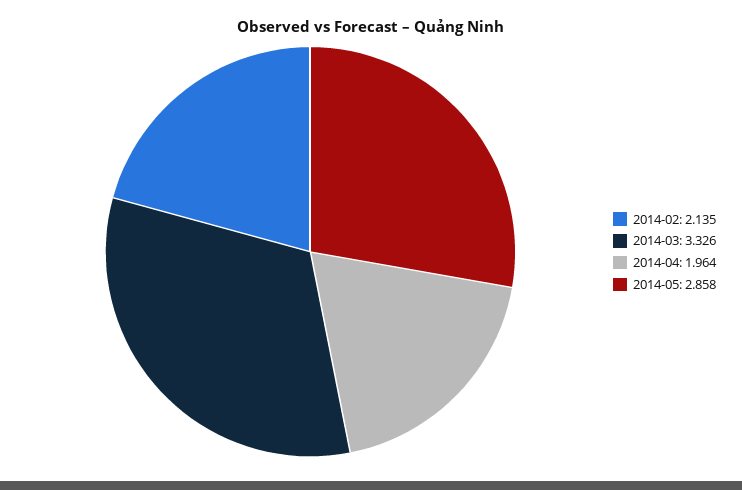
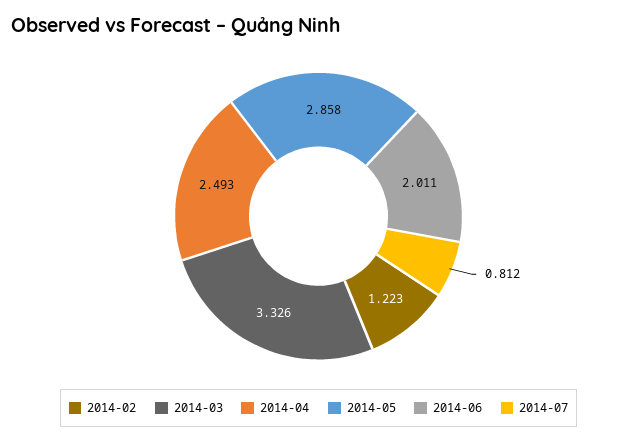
2014-02: 2.135 -> 1.223
2014-04: 1.964 -> 2.493
2014-06: none -> 2.011
2014-07: none -> 0.812

